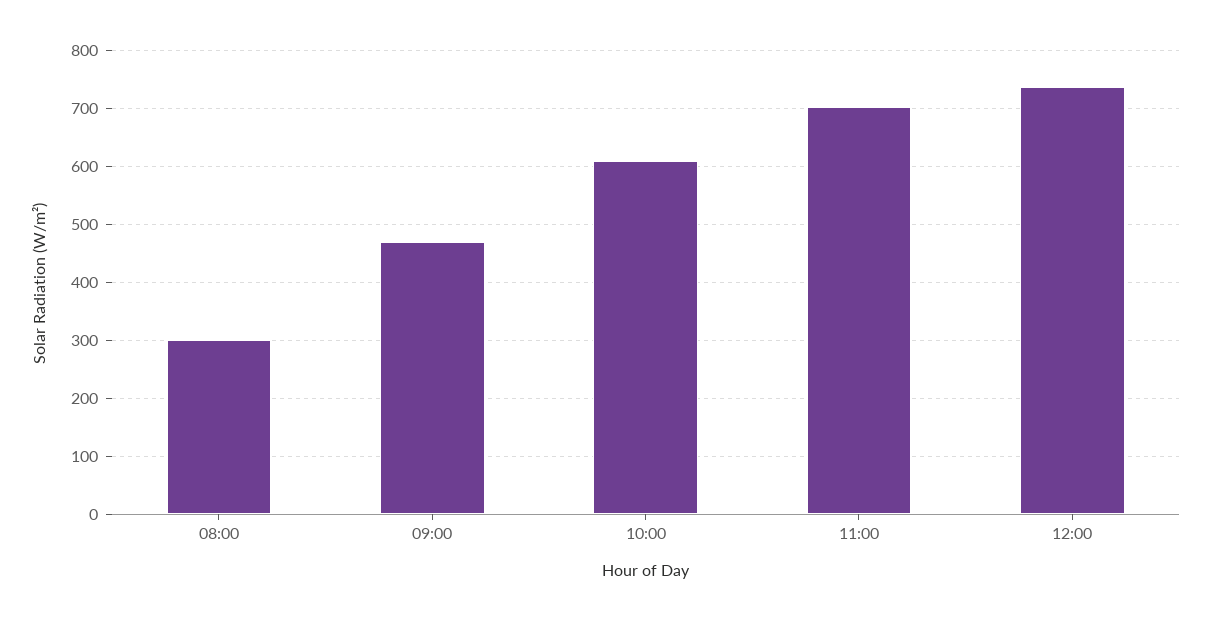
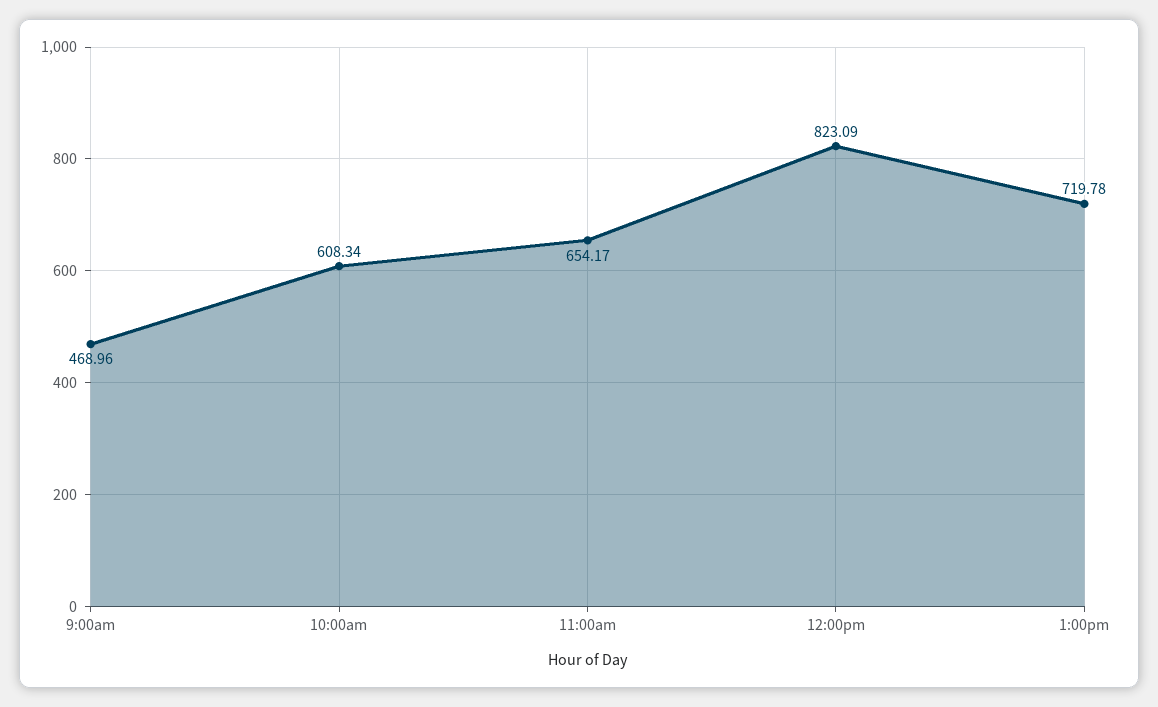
08:00: 300 -> none
11:00: 700 -> 654.17
12:00: 740 -> 823.09
1:00pm: none -> 719.78

